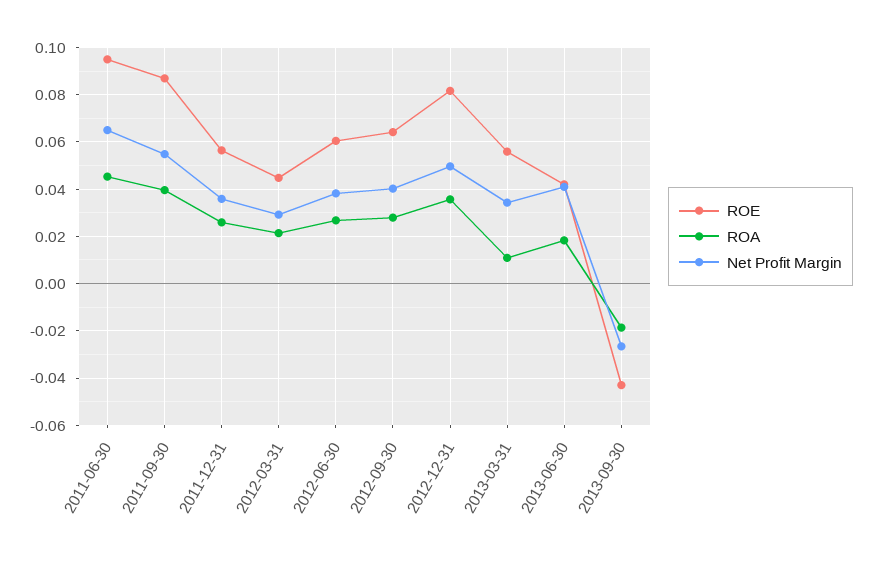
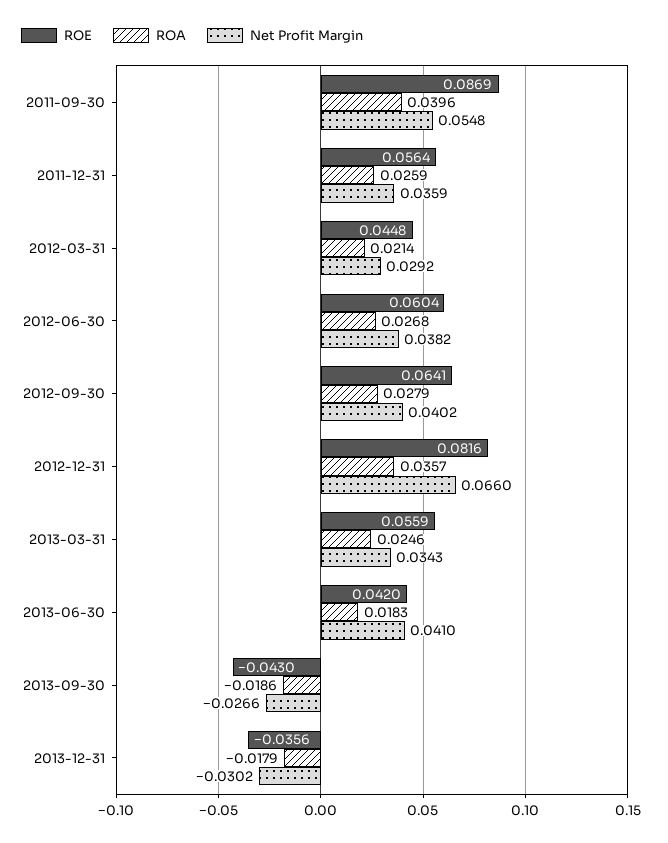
ROE, 2011-06-30: 0.095 -> none
ROA, 2011-06-30: 0.045 -> none
Net Profit Margin, 2011-06-30: 0.065 -> none
Net Profit Margin, 2012-12-31: 0.05 -> 0.066
ROA, 2013-03-31: 0.01 -> 0.0246
ROE, 2013-12-31: none -> -0.0356
ROA, 2013-12-31: none -> -0.0179
Net Profit Margin, 2013-12-31: none -> -0.0302

